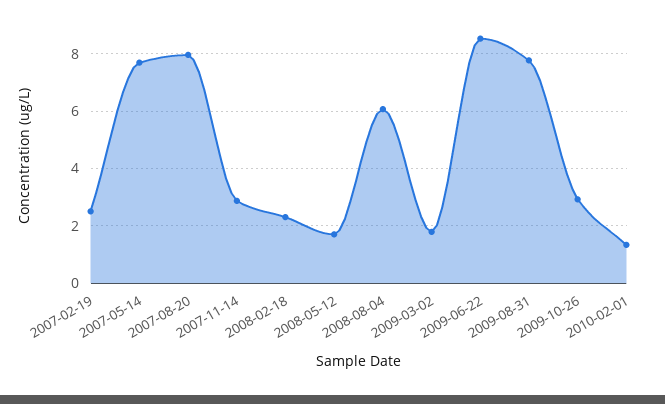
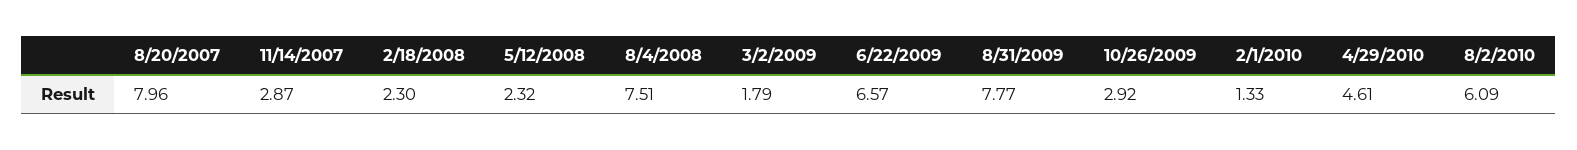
2007-02-19: 2.5 -> none
2007-05-14: 7.75 -> none
2008-05-12: 1.75 -> 2.32
2008-08-04: 6 -> 7.51
2009-06-22: 8.5 -> 6.57
4/29/2010: none -> 4.61
8/2/2010: none -> 6.09

